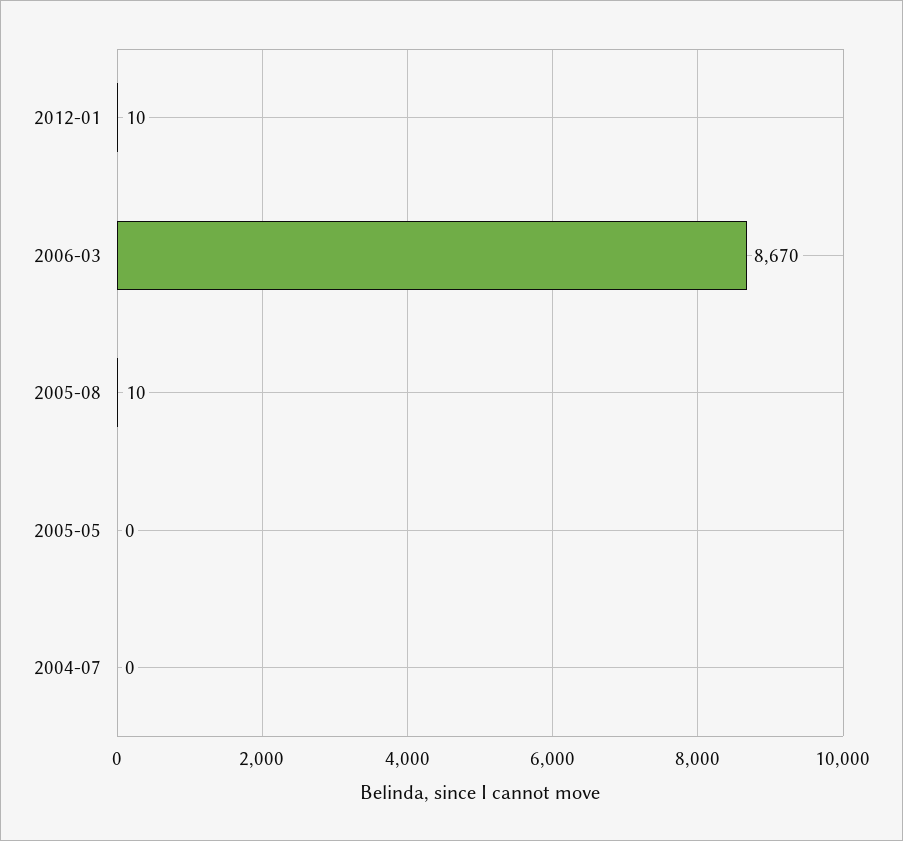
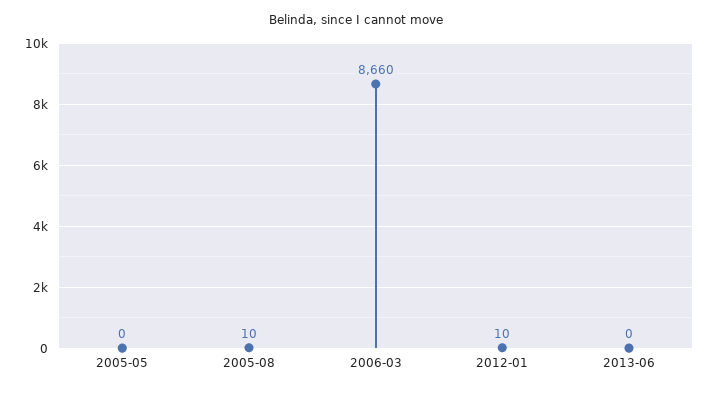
2006-03: 8670 -> 8660
2004-07: 0 -> none
2013-06: none -> 0

